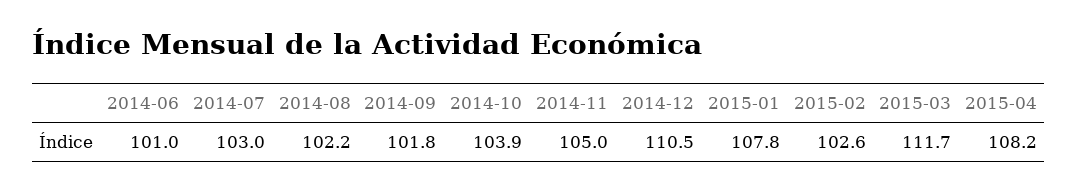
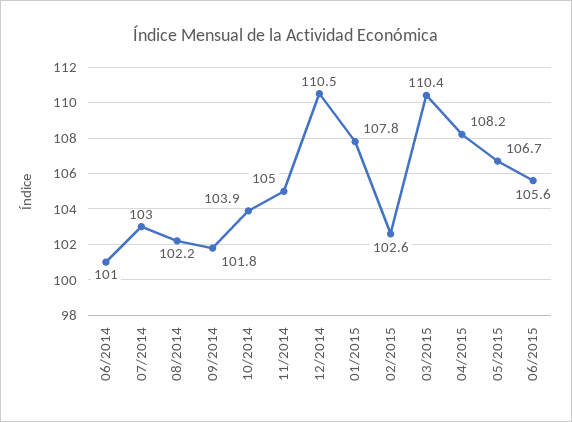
2015-03: 111.7 -> 110.4
05/2015: none -> 106.7
06/2015: none -> 105.6

